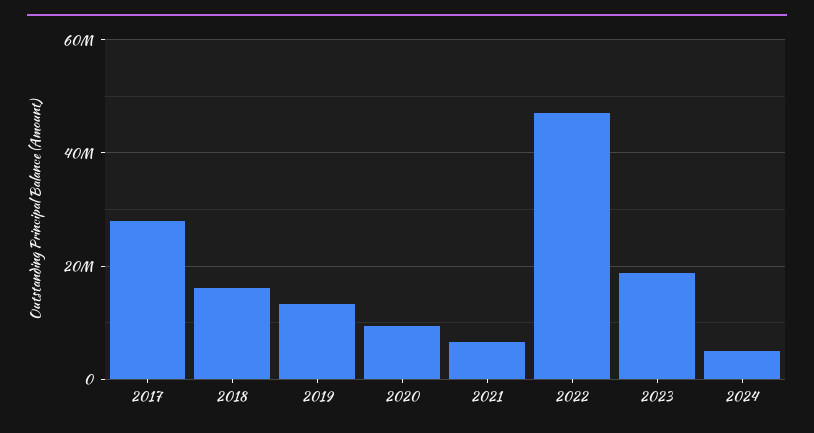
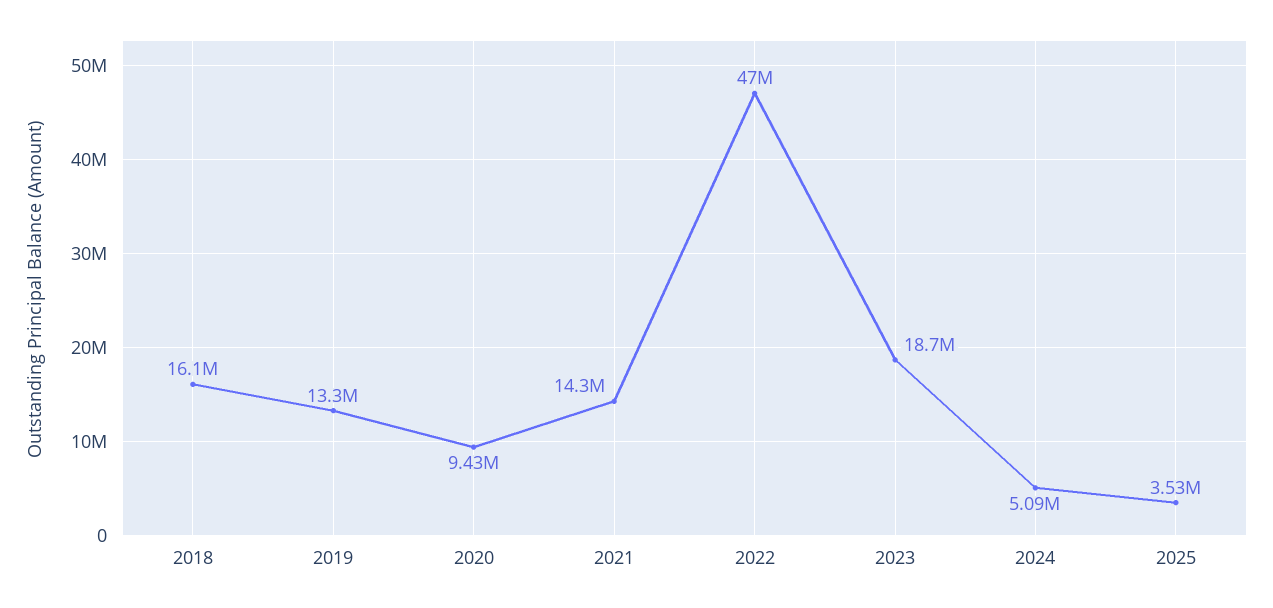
2017: 28000000 -> none
2021: 6000000 -> 14300000
2025: none -> 3530000

